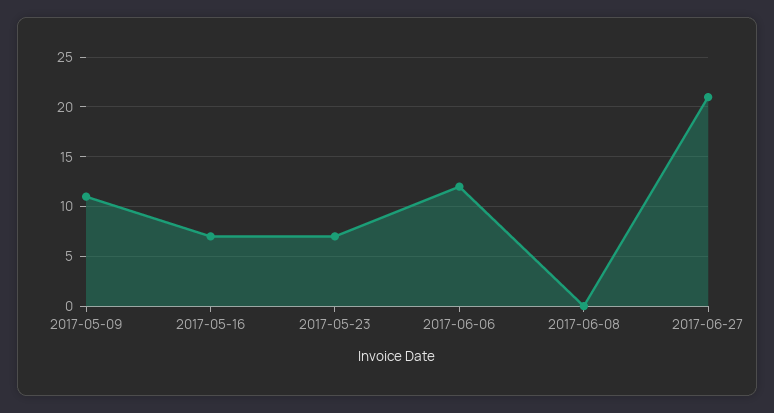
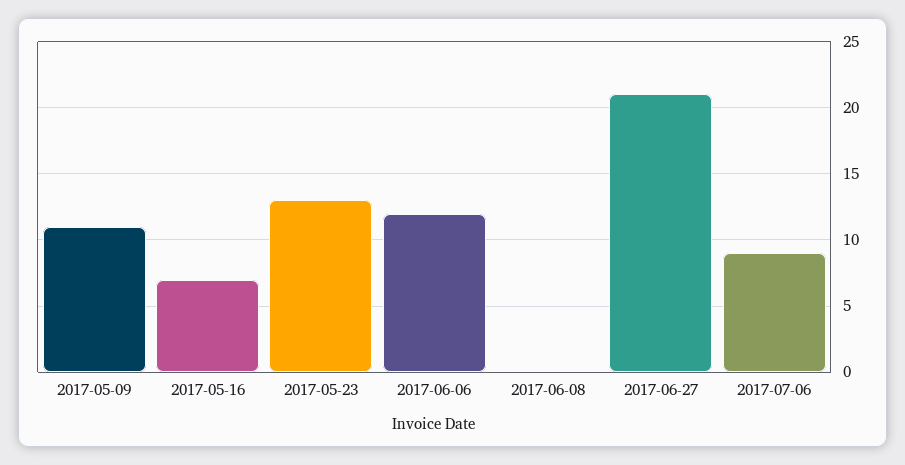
2017-05-23: 7 -> 13
2017-07-06: none -> 9

